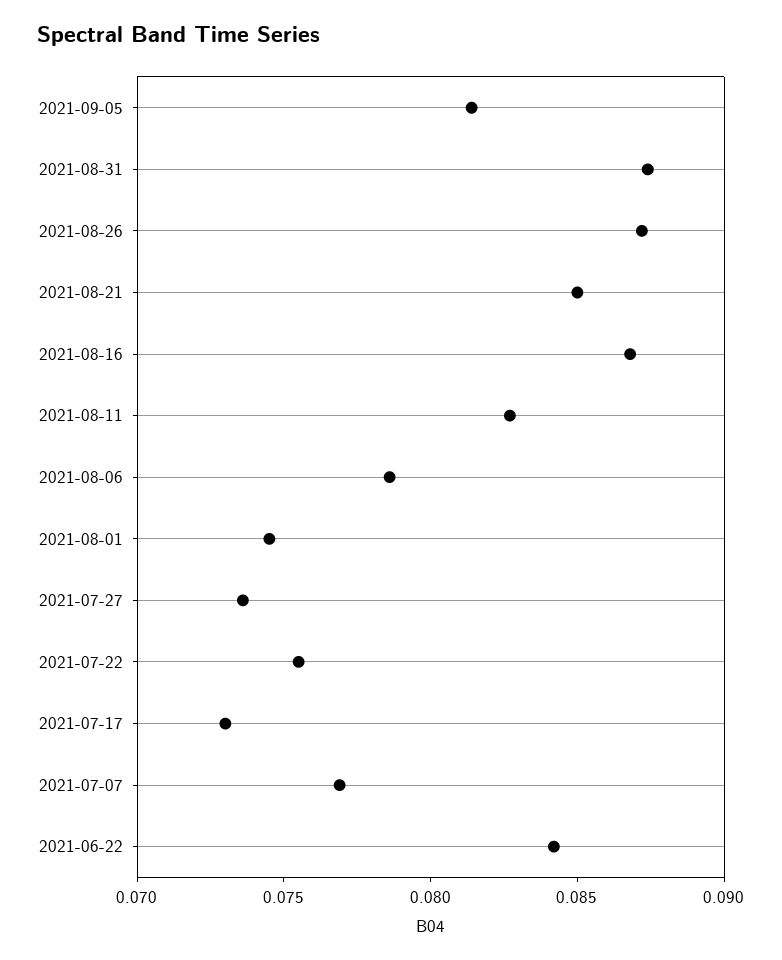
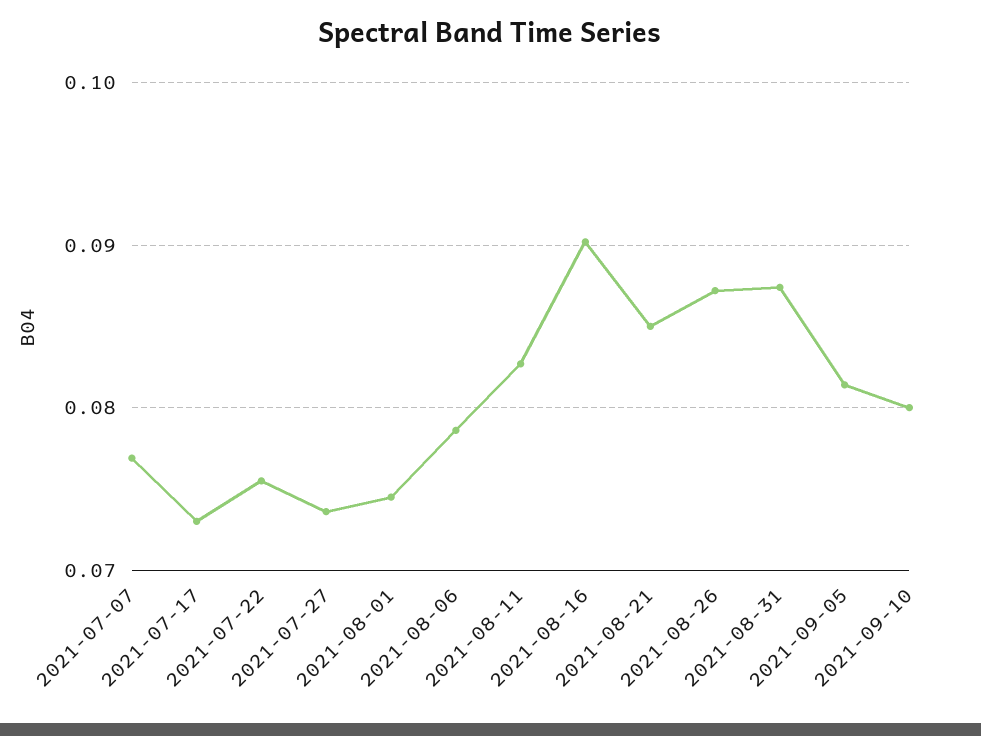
2021-08-16: 0.087 -> 0.09
2021-06-22: 0.084 -> none
2021-09-10: none -> 0.08

